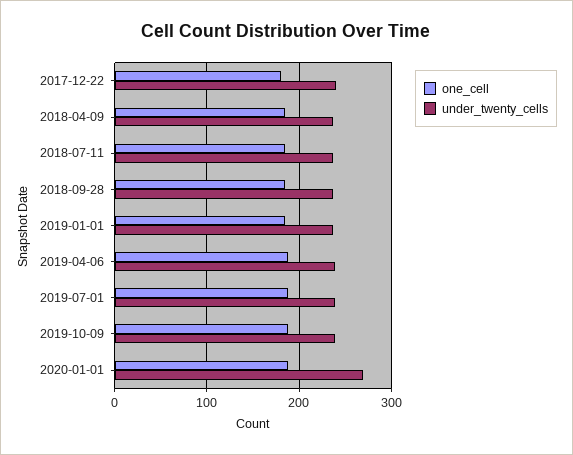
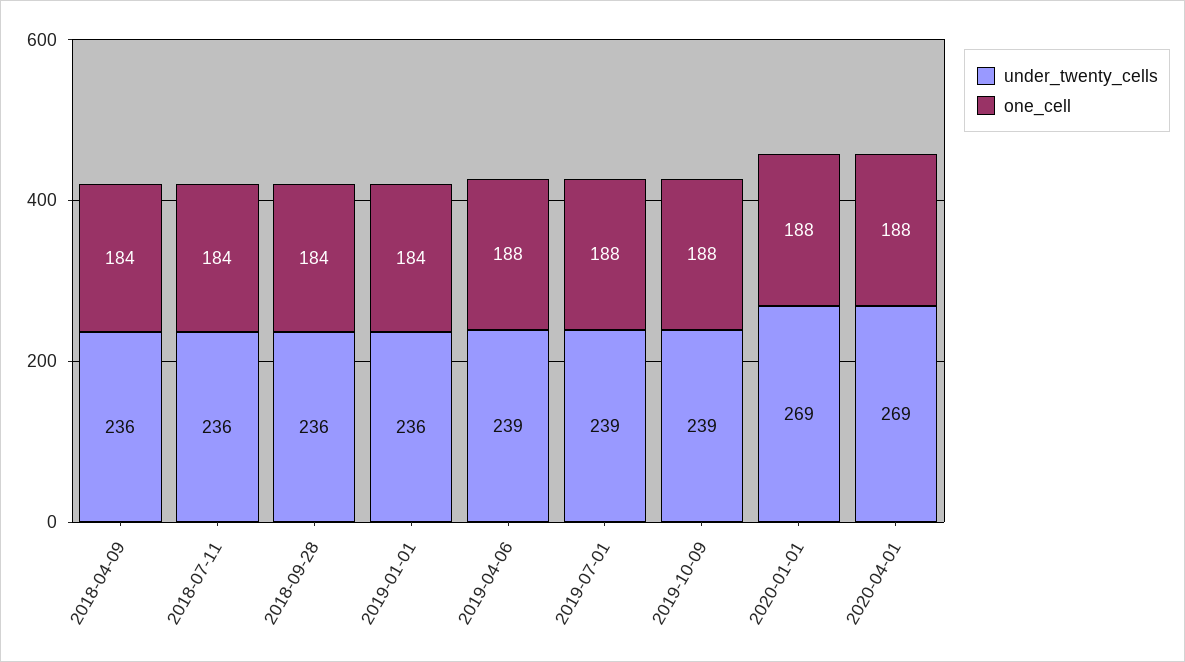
one_cell, 2017-12-22: 180 -> none
under_twenty_cells, 2017-12-22: 240 -> none
under_twenty_cells, 2020-04-01: none -> 269
one_cell, 2020-04-01: none -> 188

